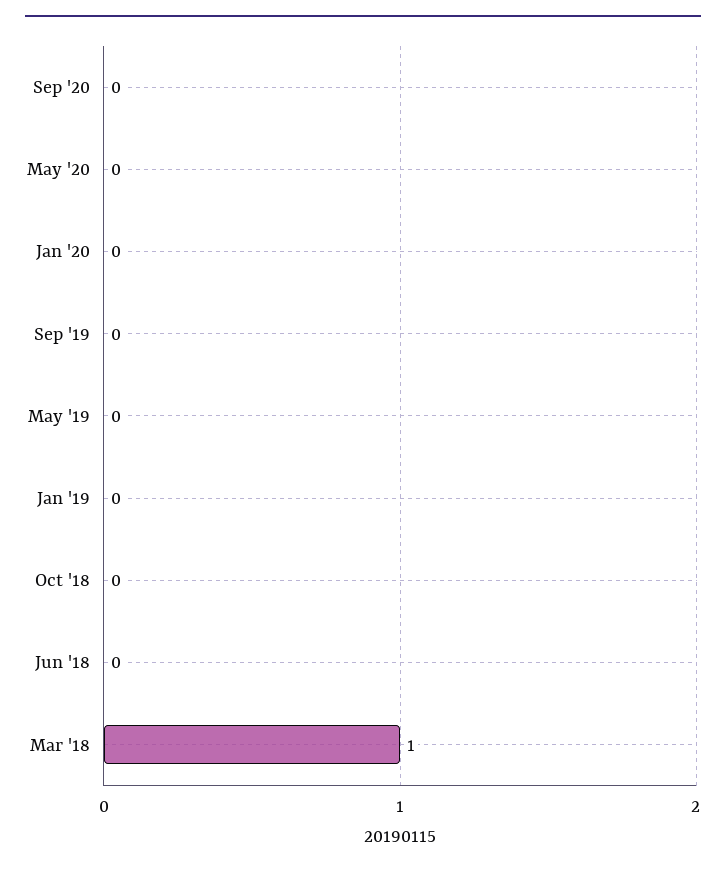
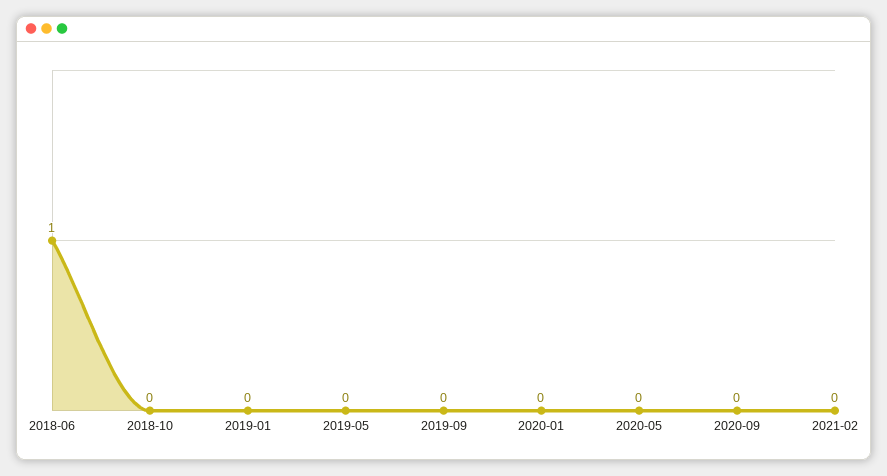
Jun '18: 0 -> 1
Mar '18: 1 -> none
2021-02: none -> 0

